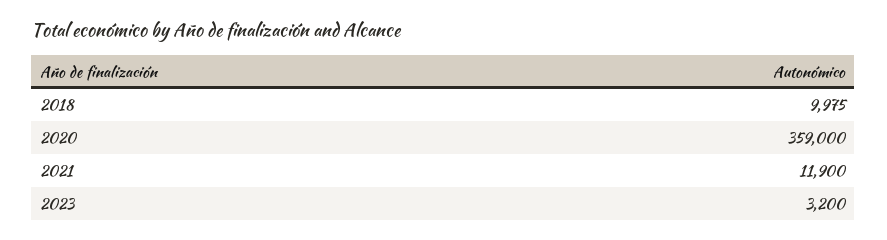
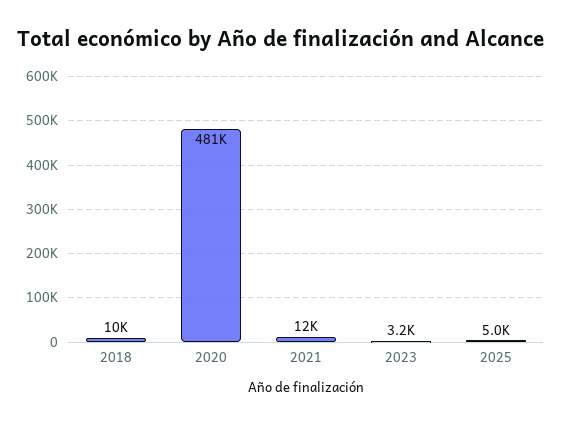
2020: 359000 -> 481000
2025: none -> 5000

